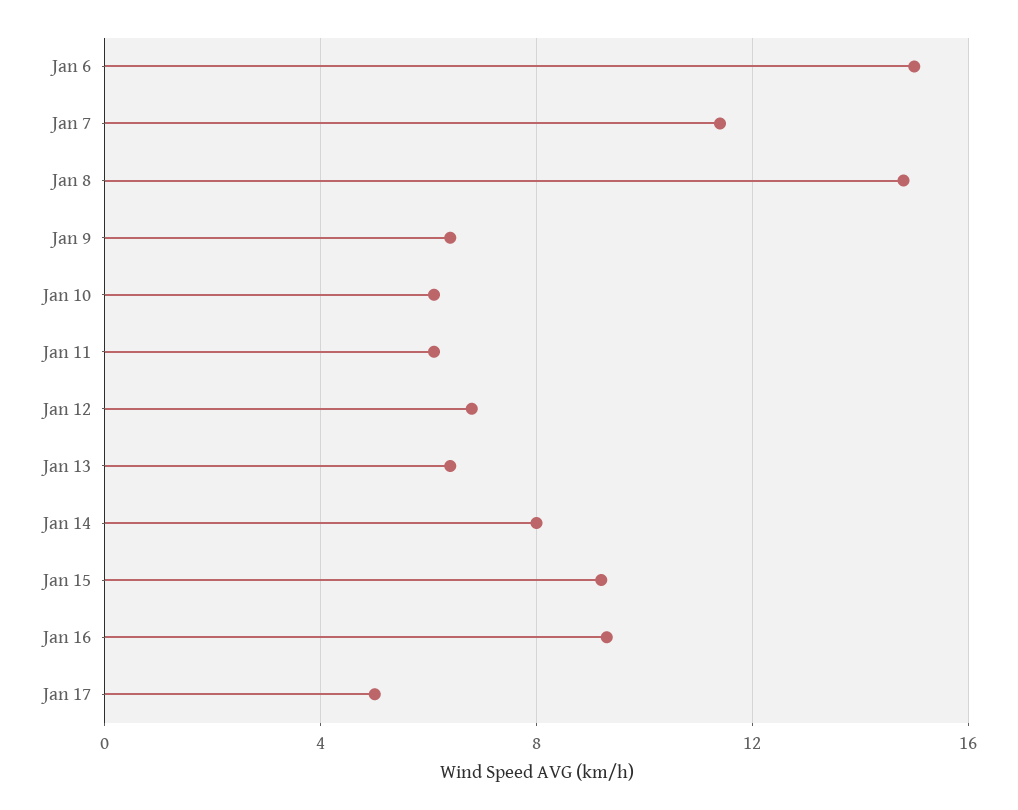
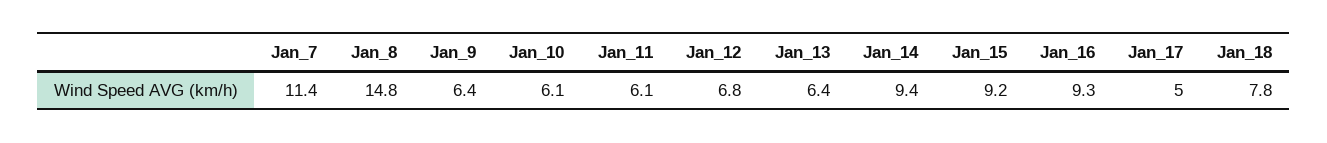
Jan 6: 15 -> none
Jan 14: 8 -> 9.4
Jan_18: none -> 7.8

